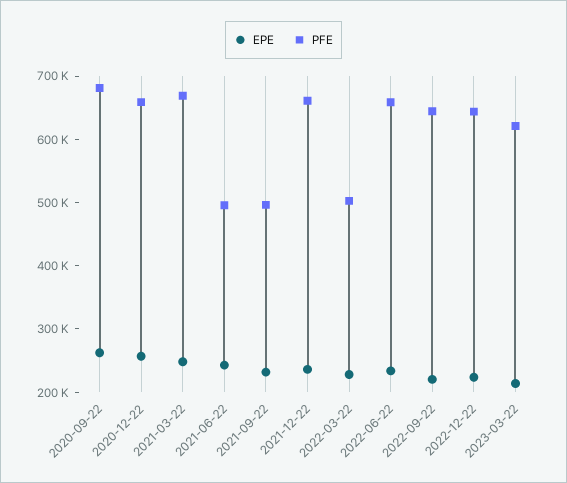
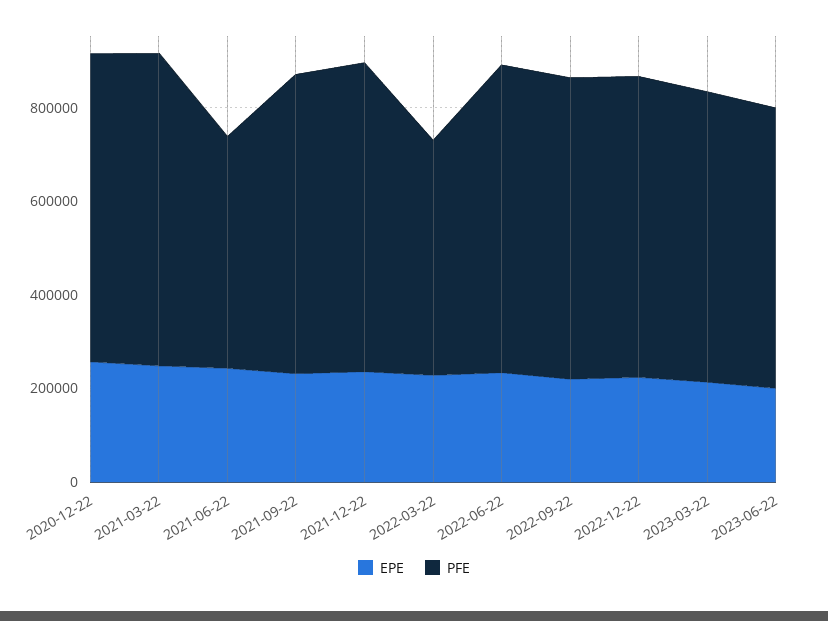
EPE, 2020-09-22: 260000 -> none
PFE, 2020-09-22: 680000 -> none
PFE, 2021-09-22: 500000 -> 650000
EPE, 2023-06-22: none -> 200000
PFE, 2023-06-22: none -> 600000

